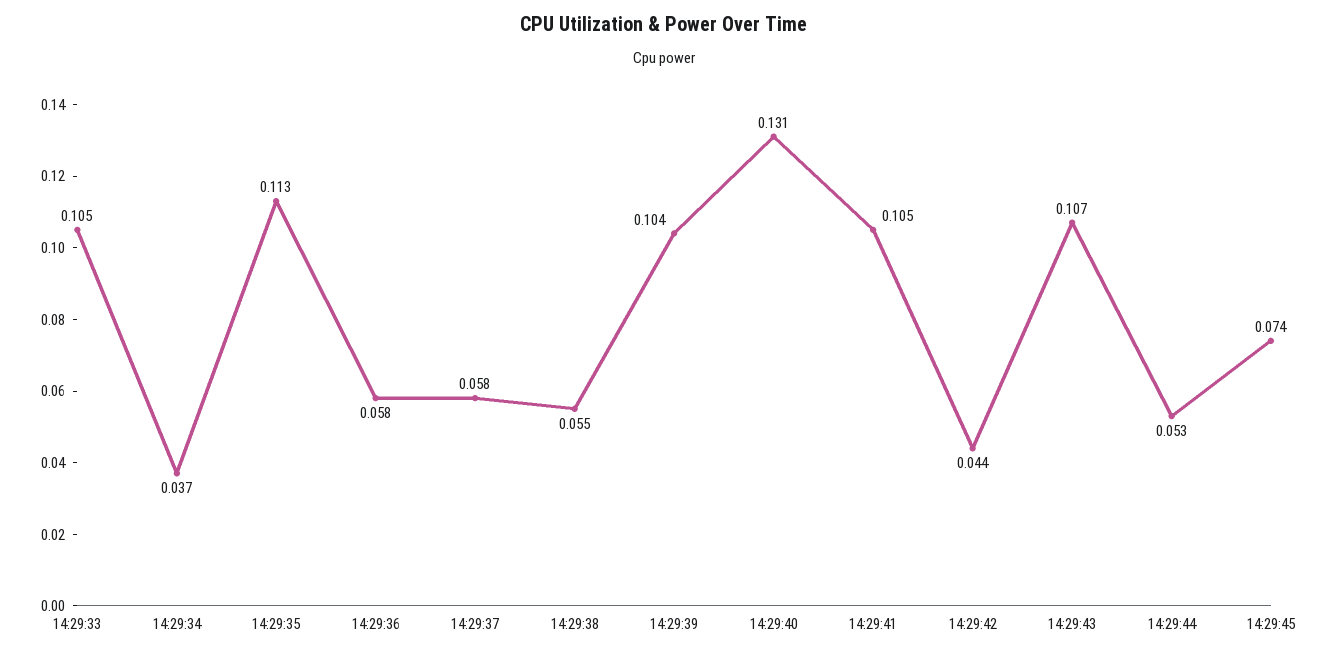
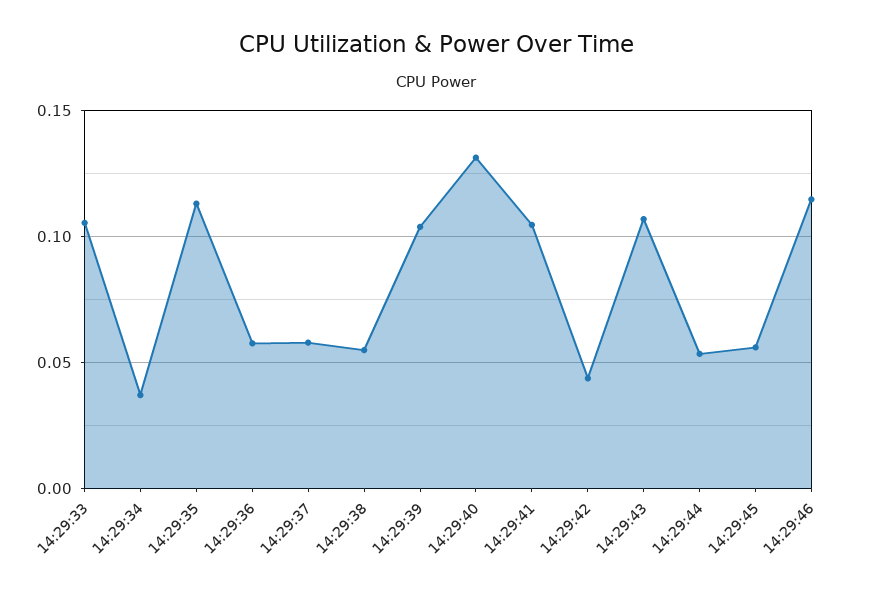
14:29:45: 0.074 -> 0.055
14:29:46: none -> 0.115

